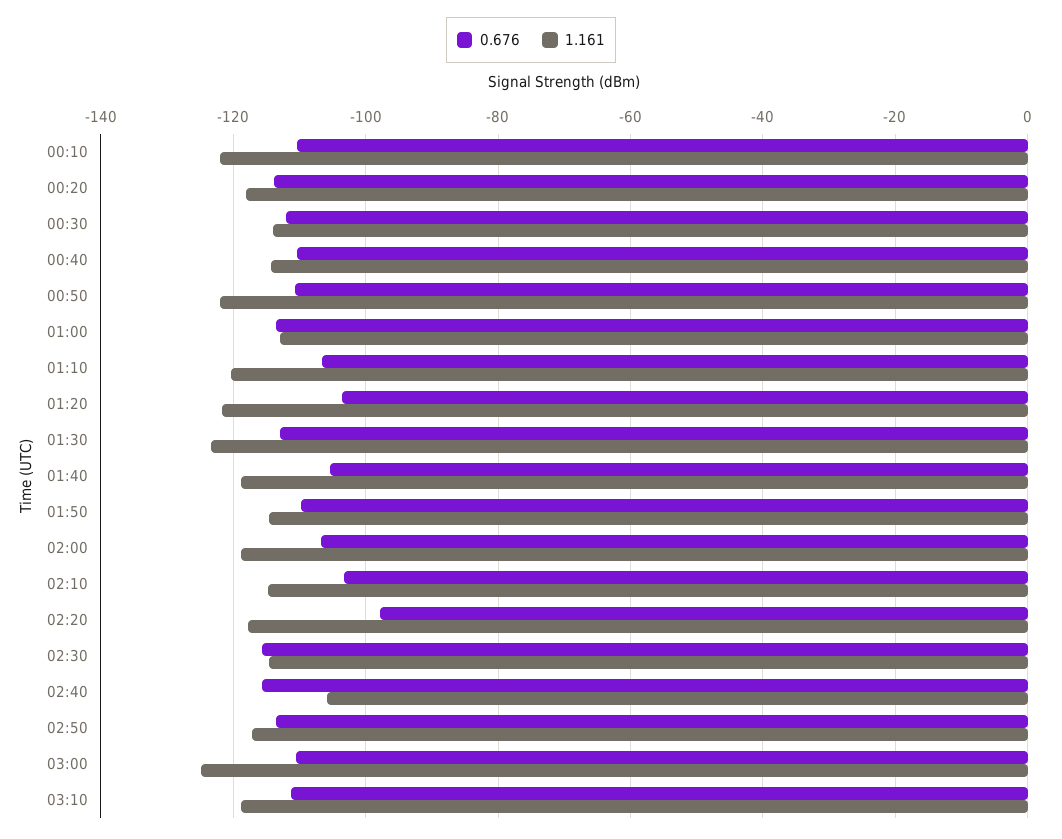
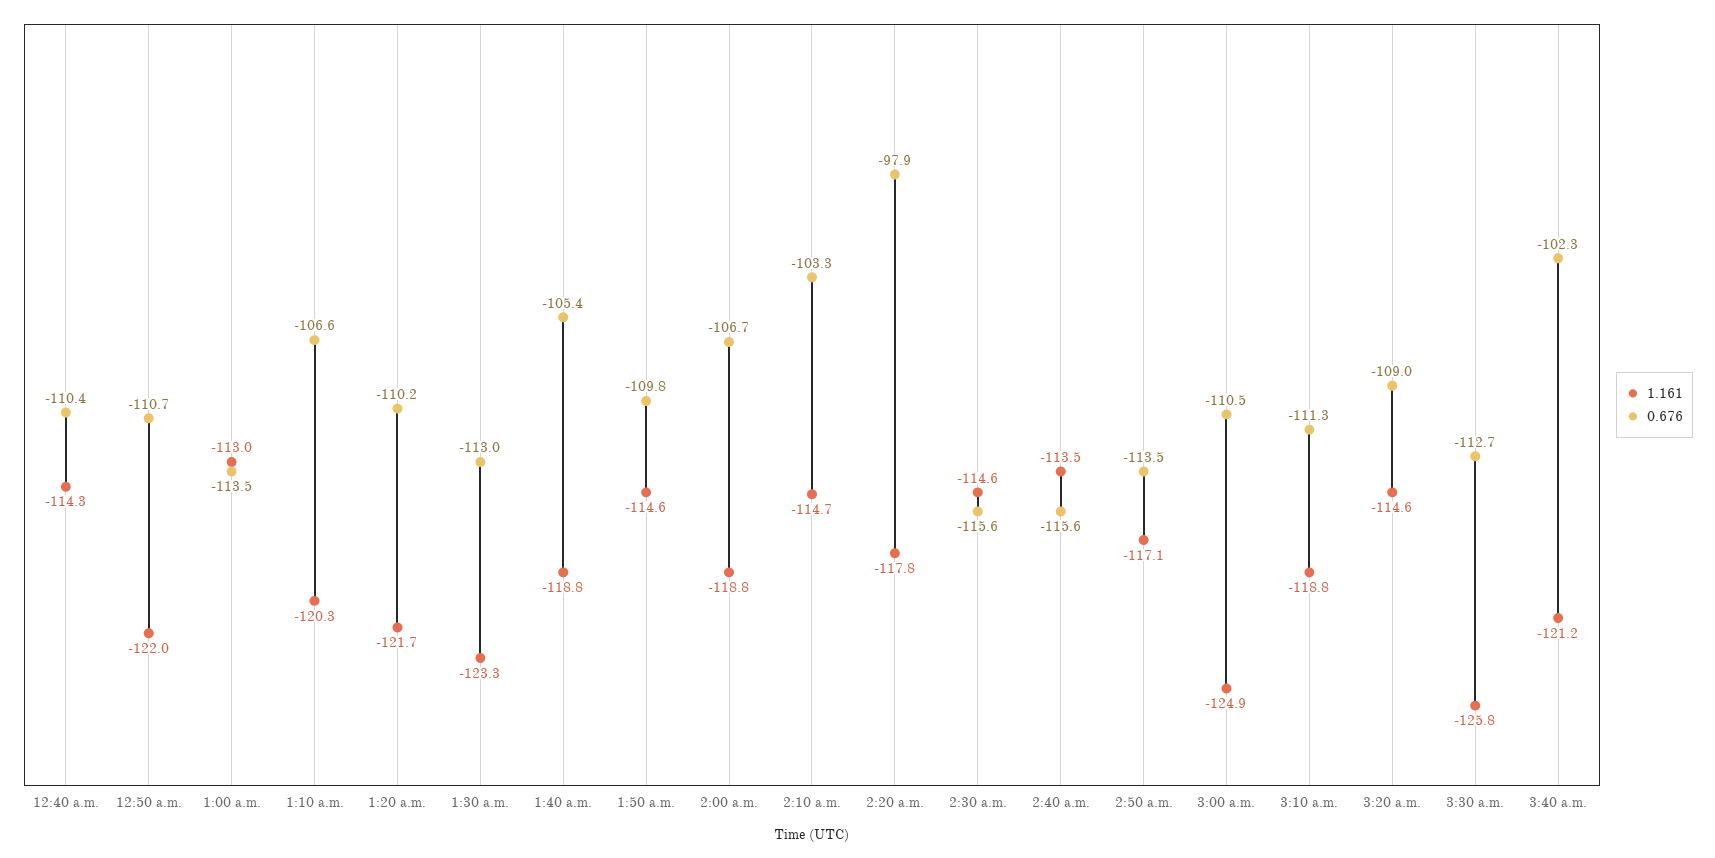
0.676, 00:10: -110 -> none
1.161, 00:10: -122 -> none
0.676, 00:20: -114 -> none
1.161, 00:20: -118 -> none
0.676, 00:30: -112 -> none
1.161, 00:30: -114 -> none
0.676, 01:20: -104 -> -110.2
1.161, 02:40: -106 -> -113.5
1.161, 3:20 a.m.: none -> -114.6
0.676, 3:20 a.m.: none -> -109
1.161, 3:30 a.m.: none -> -125.8
0.676, 3:30 a.m.: none -> -112.7
1.161, 3:40 a.m.: none -> -121.2
0.676, 3:40 a.m.: none -> -102.3

